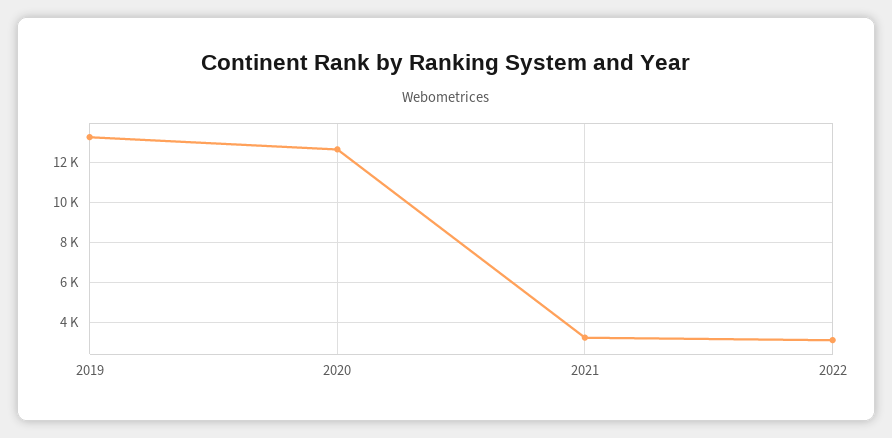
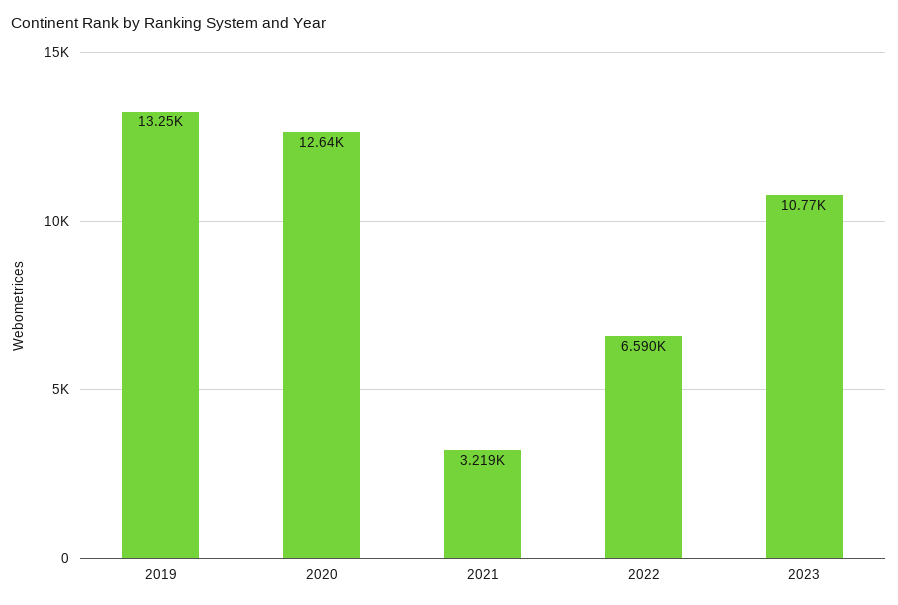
2022: 3000 -> 6590
2023: none -> 10770

